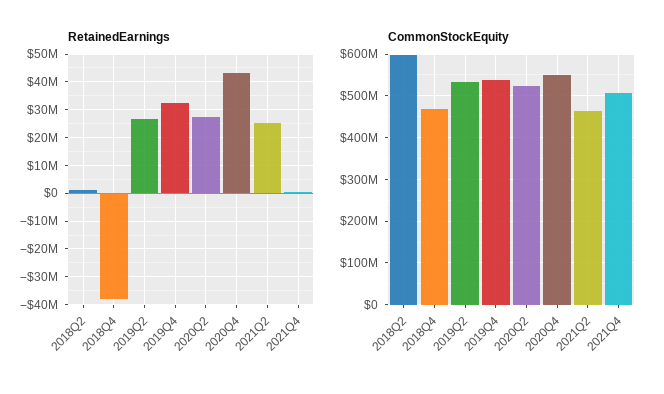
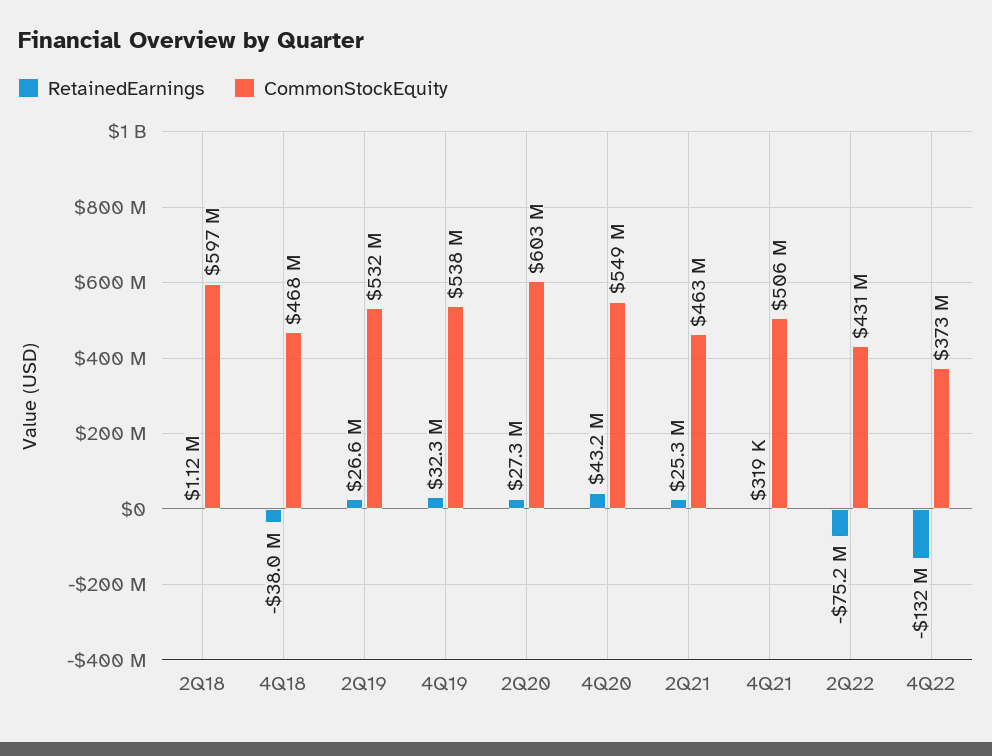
CommonStockEquity, 2020Q2: 520000000 -> 603000000
RetainedEarnings, 2Q22: none -> -75200000
CommonStockEquity, 2Q22: none -> 431000000
RetainedEarnings, 4Q22: none -> -132000000
CommonStockEquity, 4Q22: none -> 373000000

